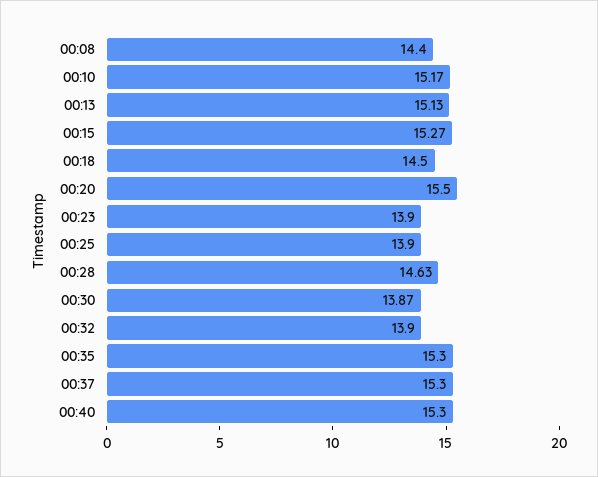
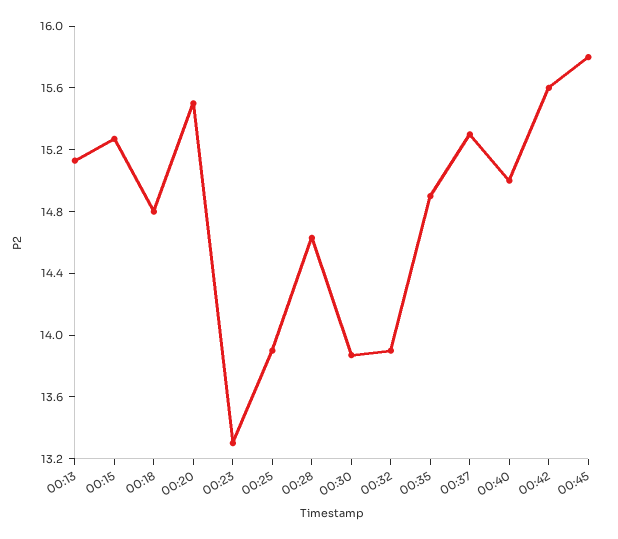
00:08: 14.4 -> none
00:10: 15.17 -> none
00:18: 14.5 -> 14.8
00:23: 13.9 -> 13.3
00:35: 15.3 -> 14.9
00:40: 15.3 -> 15
00:42: none -> 15.6
00:45: none -> 15.8

